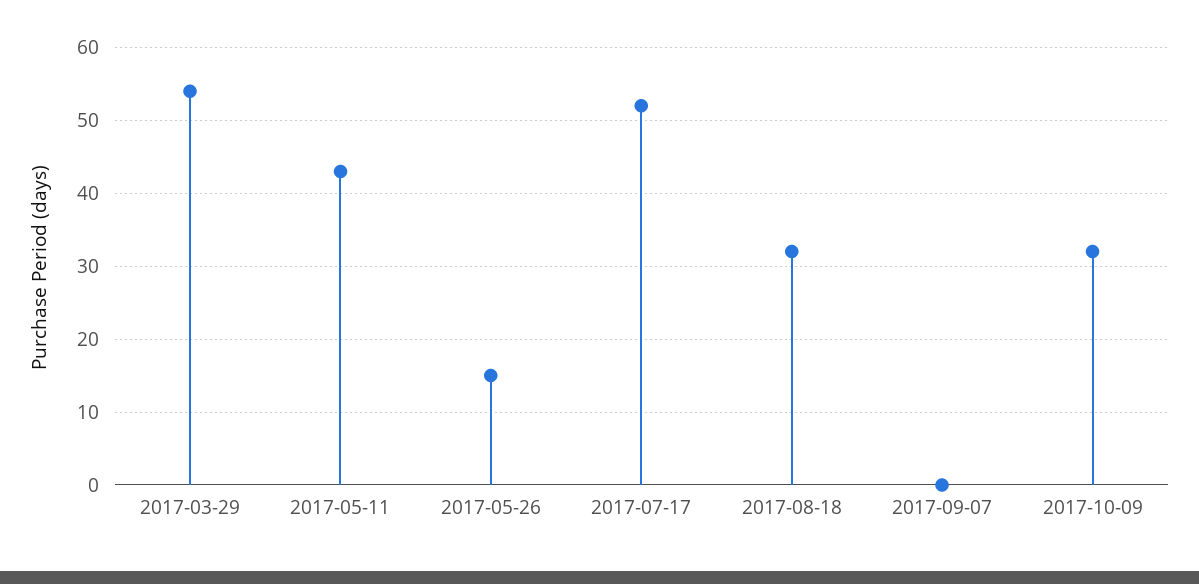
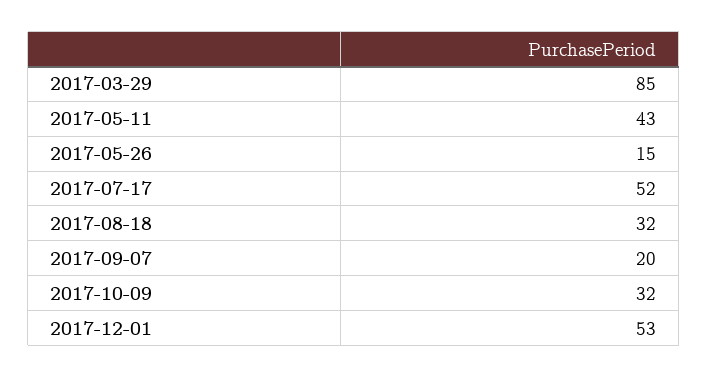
2017-03-29: 54 -> 85
2017-09-07: 0 -> 20
2017-12-01: none -> 53

